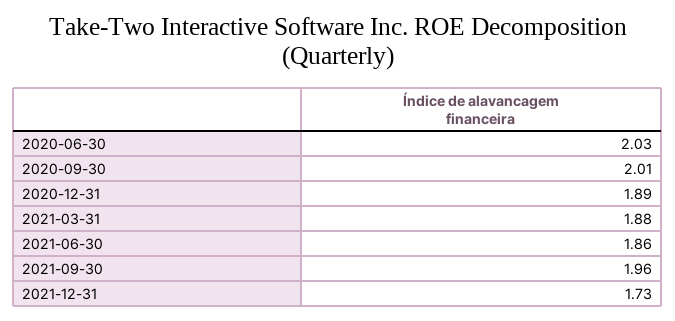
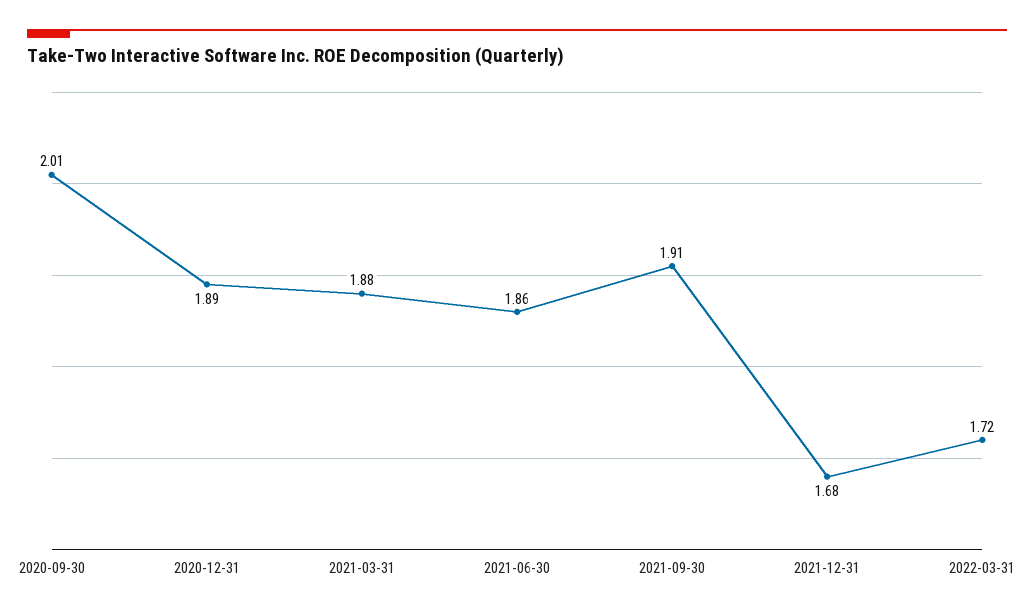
2020-06-30: 2.03 -> none
2021-09-30: 1.96 -> 1.91
2021-12-31: 1.73 -> 1.68
2022-03-31: none -> 1.72

